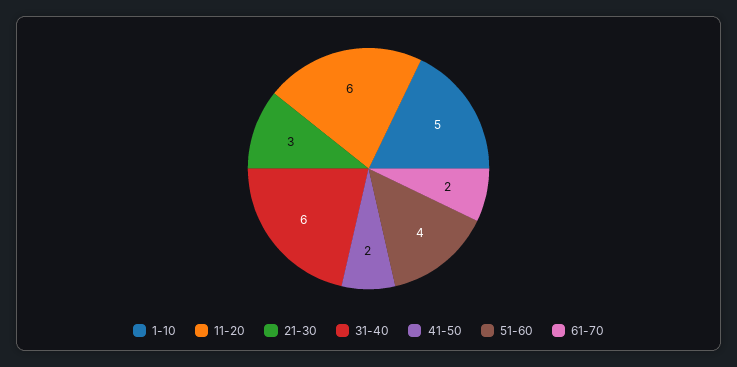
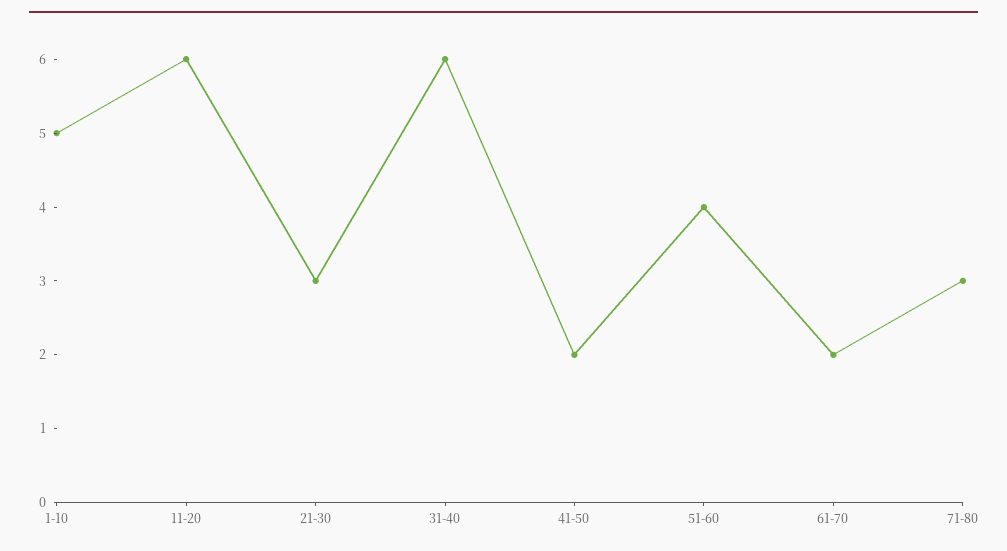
71-80: none -> 3

